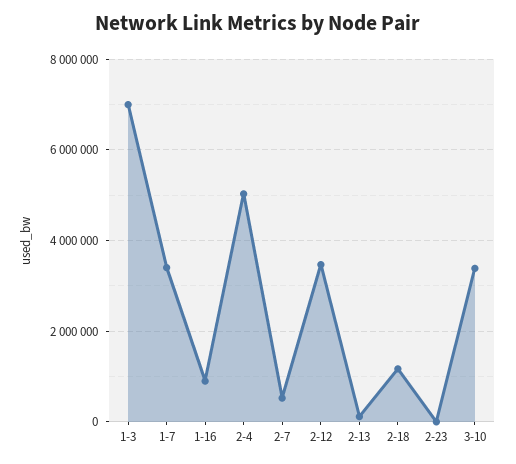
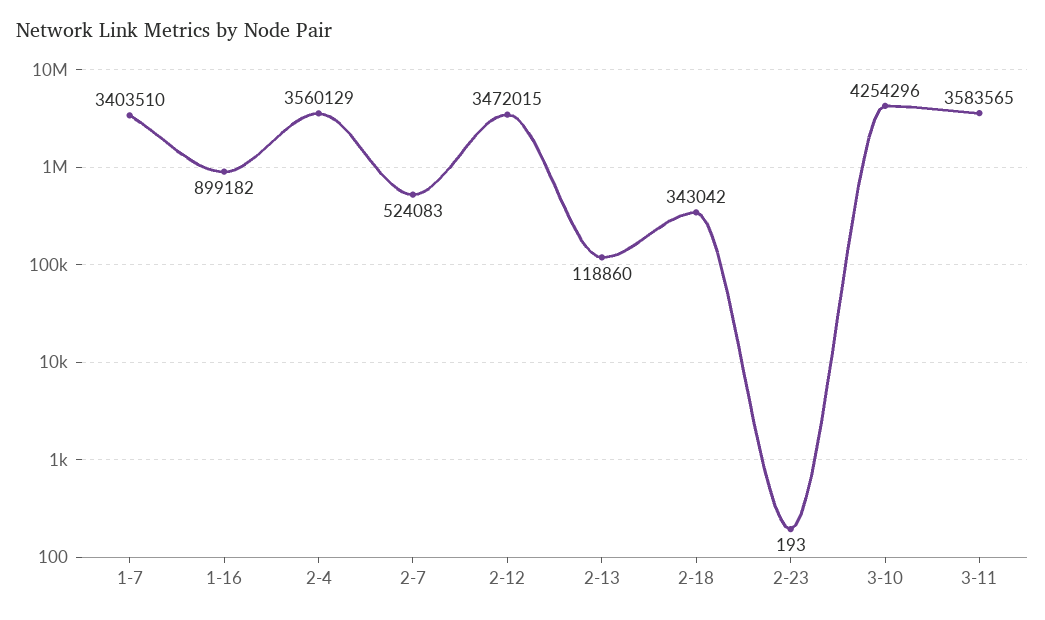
1-3: 7000000 -> none
2-4: 5000000 -> 3560129
2-18: 1200000 -> 343042
3-10: 3400000 -> 4254296
3-11: none -> 3583565

